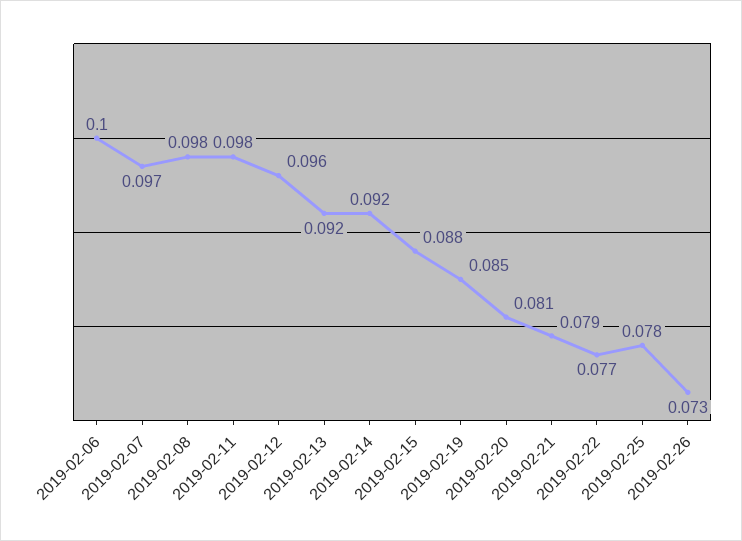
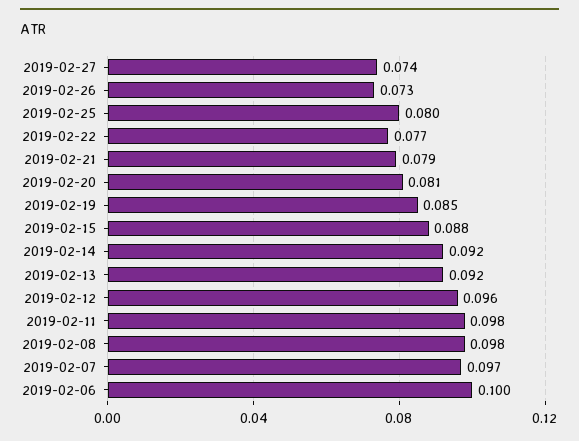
2019-02-25: 0.078 -> 0.08
2019-02-27: none -> 0.074

